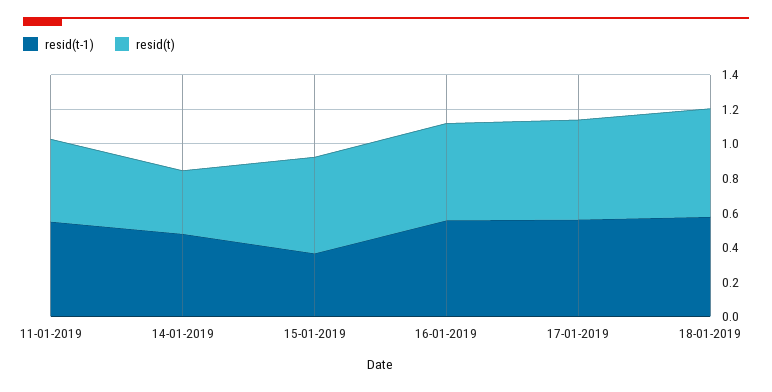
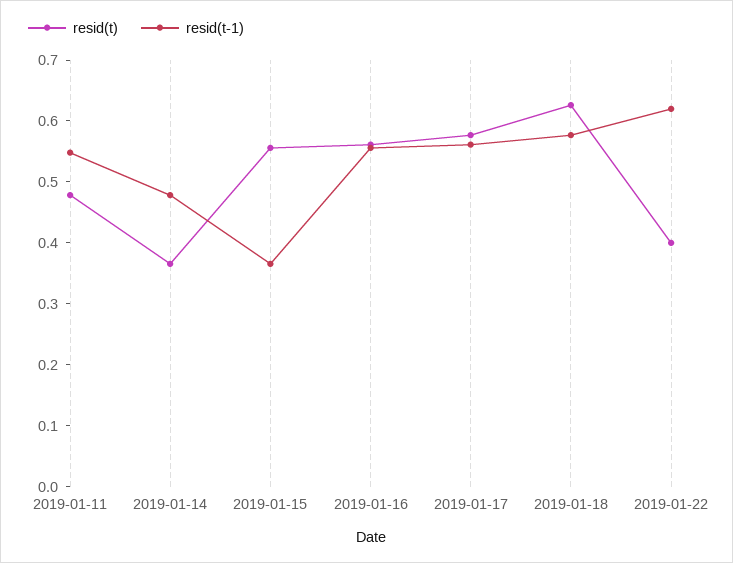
resid(t), 2019-01-22: none -> 0.4
resid(t-1), 2019-01-22: none -> 0.62

